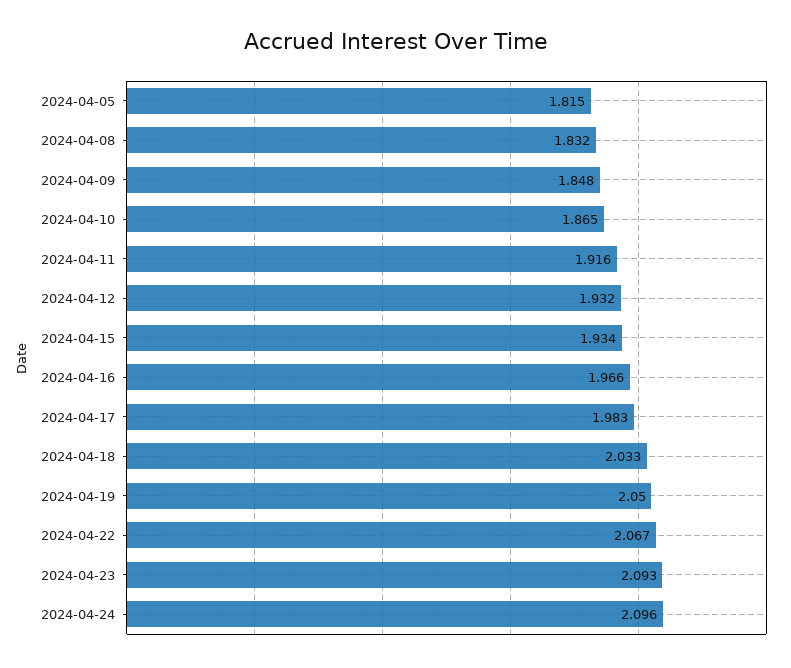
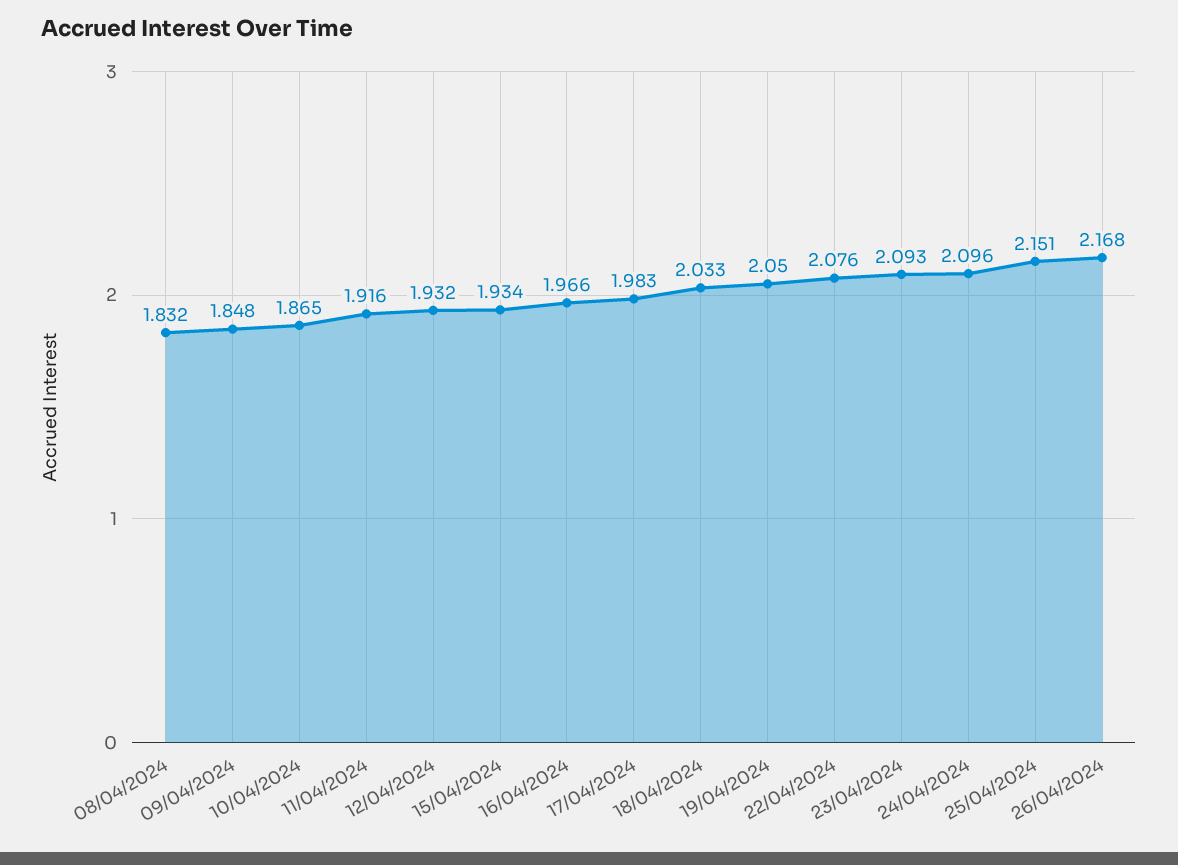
2024-04-05: 1.815 -> none
2024-04-22: 2.067 -> 2.076
25/04/2024: none -> 2.151
26/04/2024: none -> 2.168

